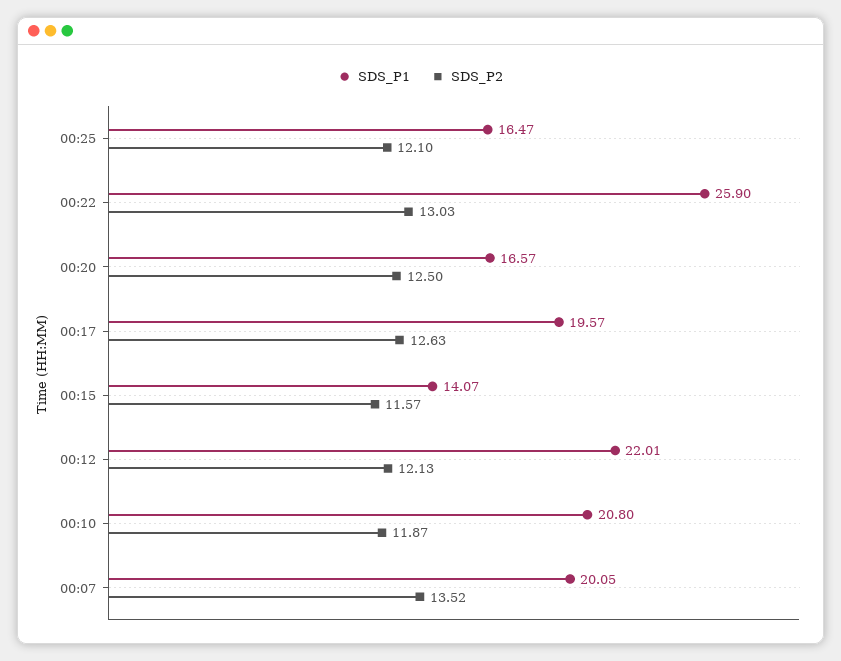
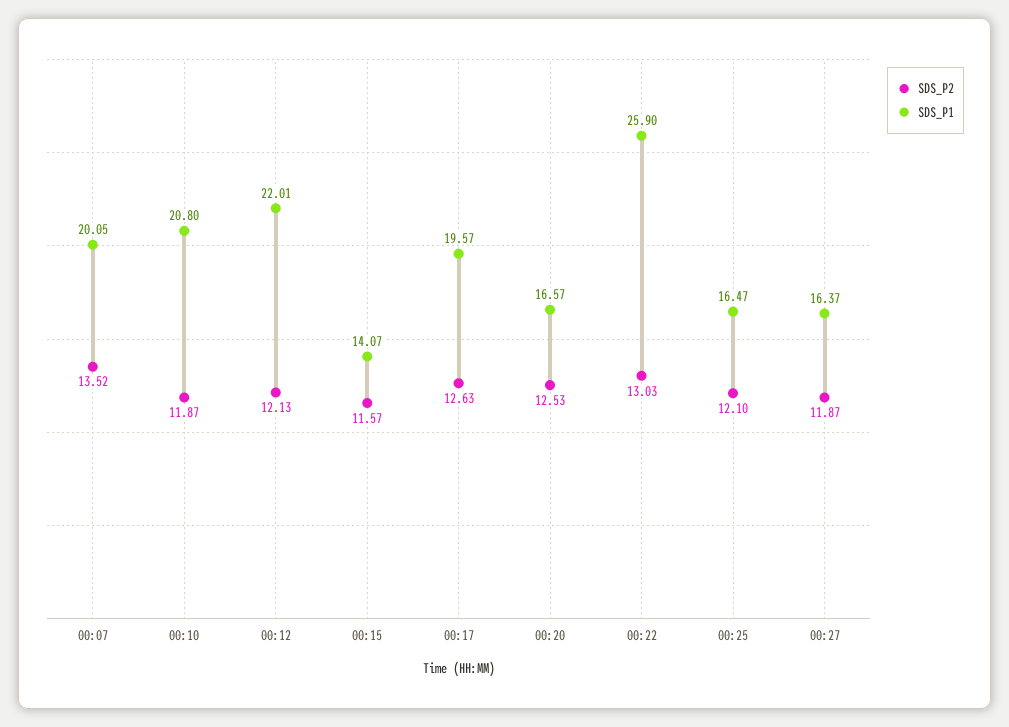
SDS_P2, 00:20: 12.5 -> 12.53
SDS_P2, 00:27: none -> 11.87
SDS_P1, 00:27: none -> 16.37

